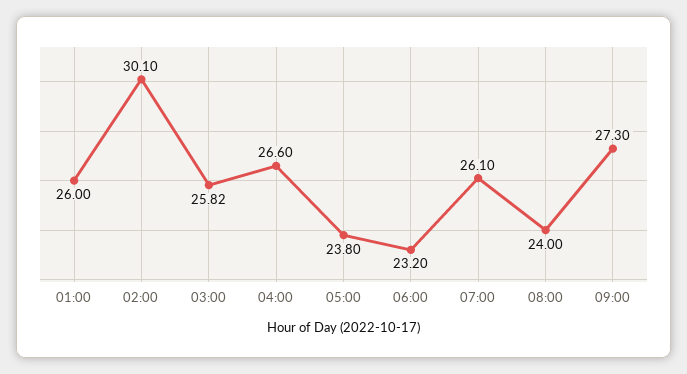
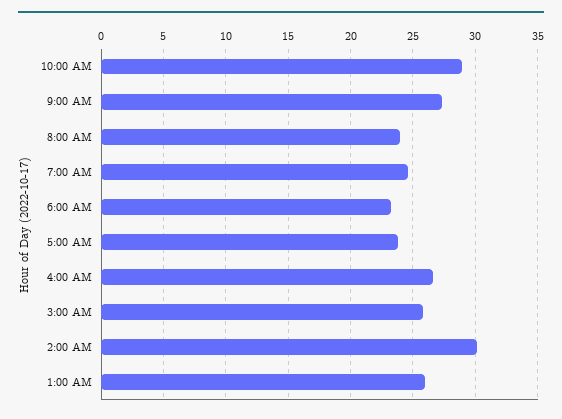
07:00: 26.1 -> 24.5
10:00 AM: none -> 29

